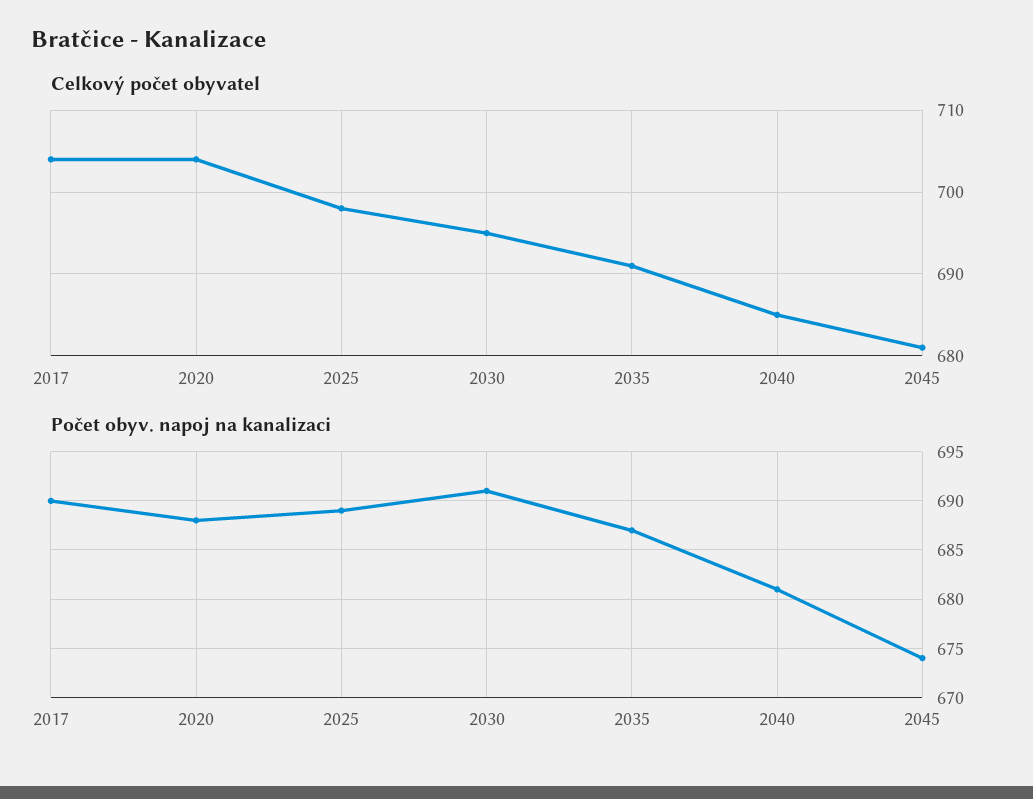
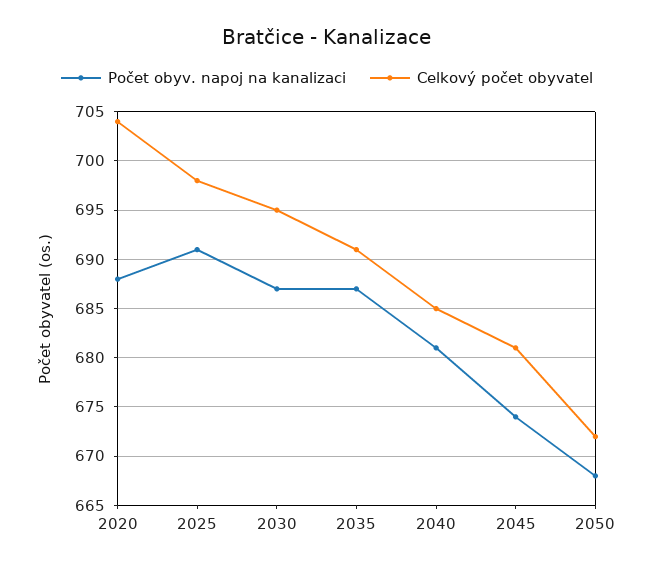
Celkový počet obyvatel, 2017: 704 -> none
Počet obyv. napoj na kanalizaci, 2017: 690 -> none
Počet obyv. napoj na kanalizaci, 2025: 689 -> 691
Počet obyv. napoj na kanalizaci, 2030: 691 -> 687
Počet obyv. napoj na kanalizaci, 2050: none -> 668
Celkový počet obyvatel, 2050: none -> 672

